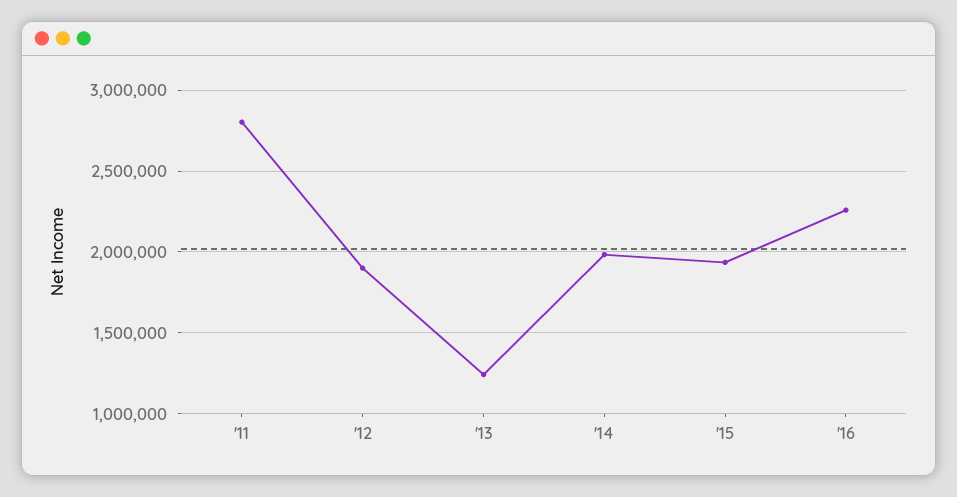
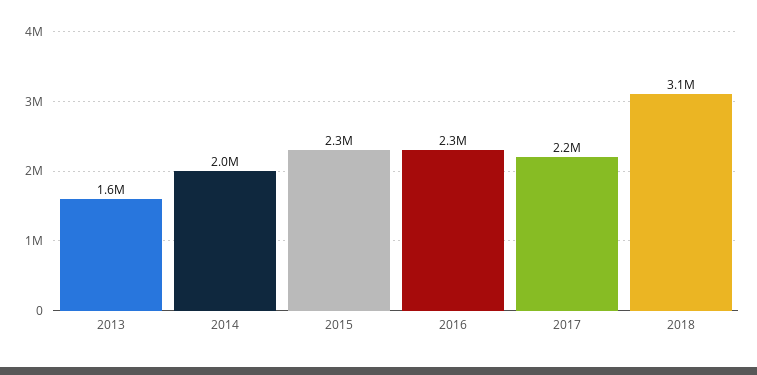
'11: 2800000 -> none
'12: 1900000 -> none
'13: 1250000 -> 1600000
'15: 1950000 -> 2300000
2017: none -> 2200000
2018: none -> 3100000

